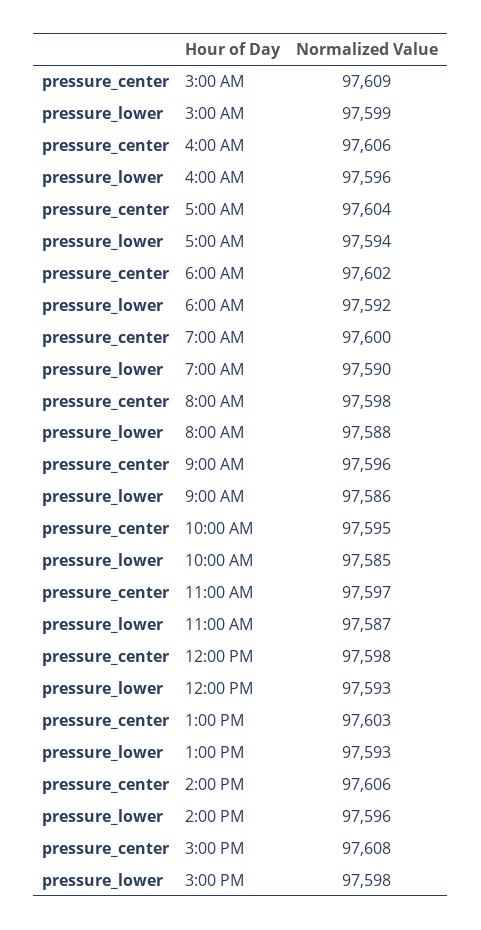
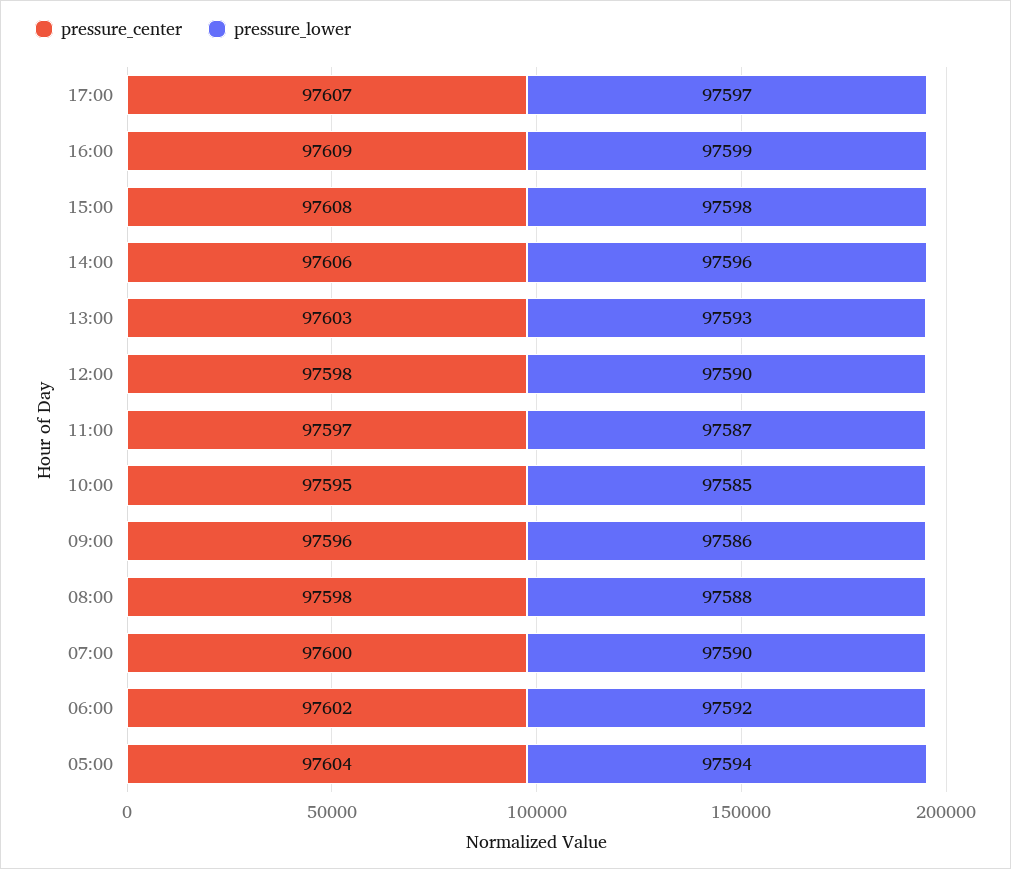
pressure_center, 3:00 AM: 97609 -> none
pressure_lower, 3:00 AM: 97599 -> none
pressure_center, 4:00 AM: 97606 -> none
pressure_lower, 4:00 AM: 97596 -> none
pressure_lower, 12:00 PM: 97593 -> 97590
pressure_center, 17:00: none -> 97607
pressure_lower, 17:00: none -> 97597
pressure_center, 16:00: none -> 97609
pressure_lower, 16:00: none -> 97599

